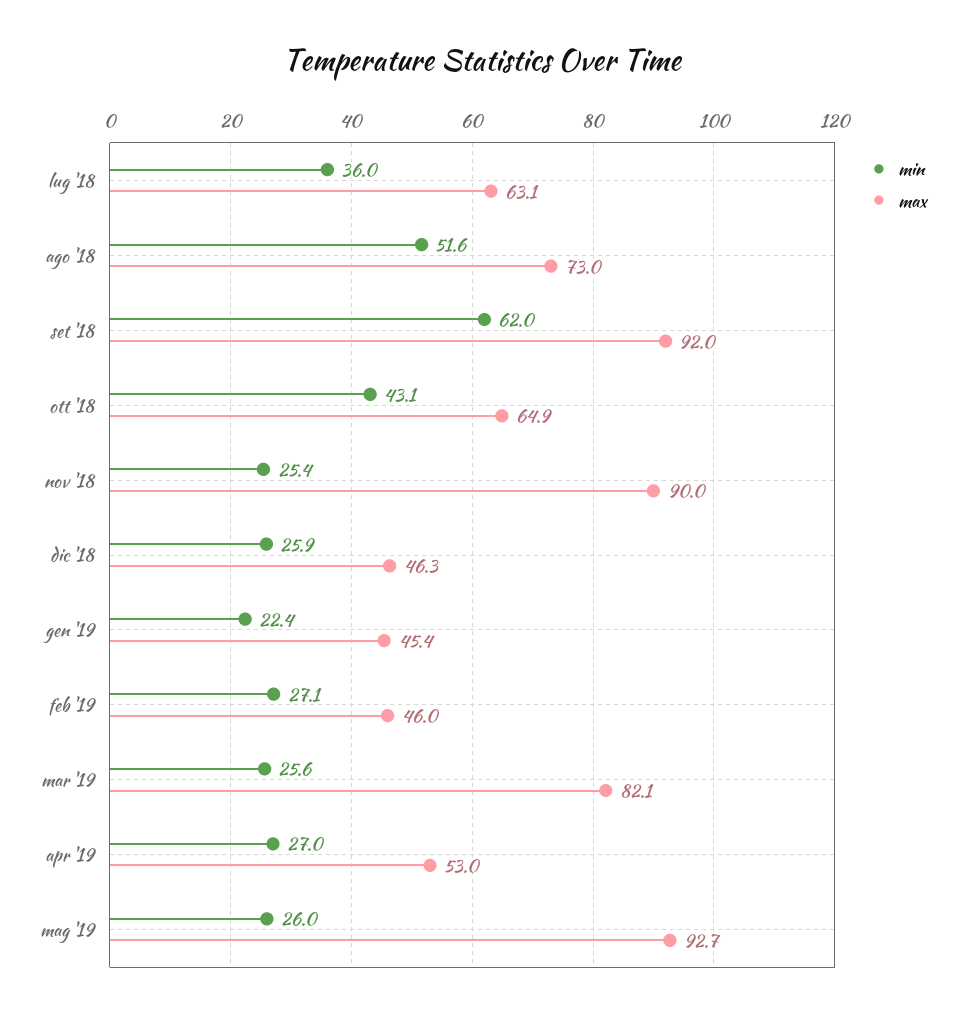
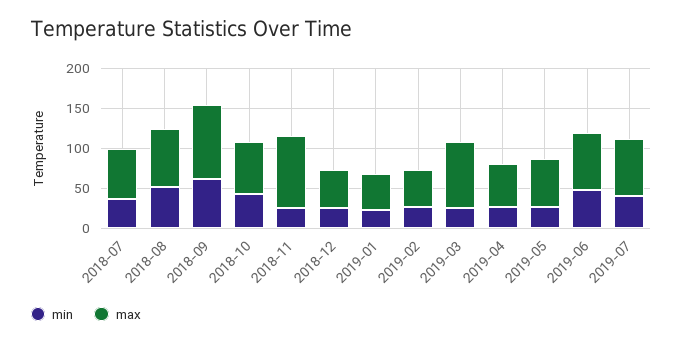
max, mag '19: 92.7 -> 60
min, 2019-06: none -> 50
max, 2019-06: none -> 70
min, 2019-07: none -> 40
max, 2019-07: none -> 70

